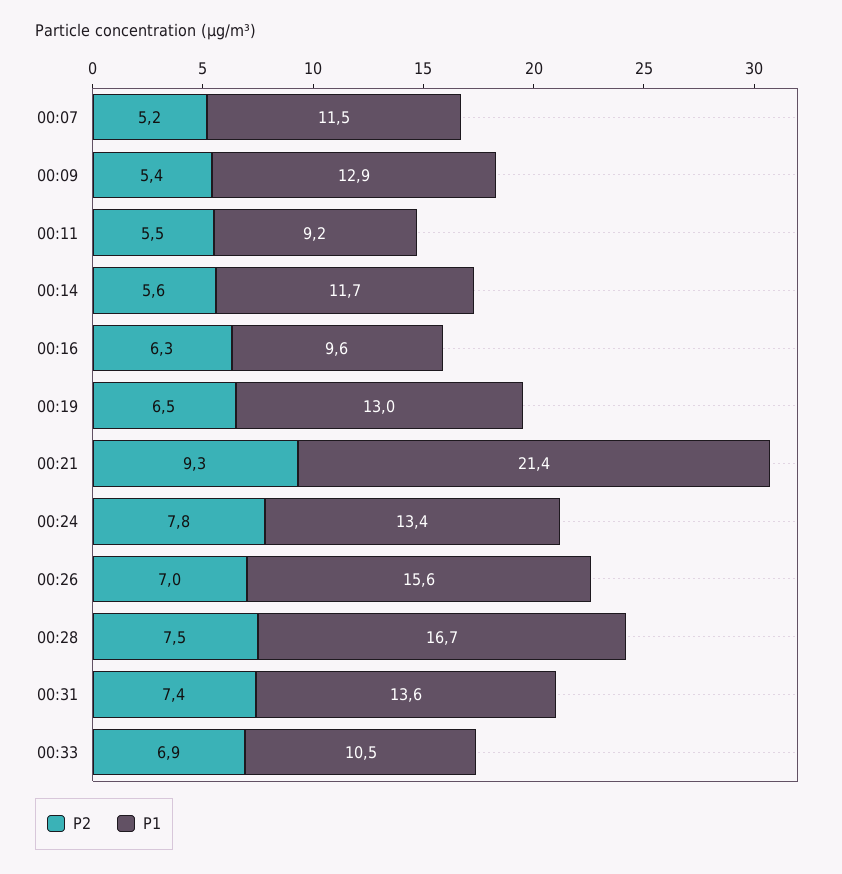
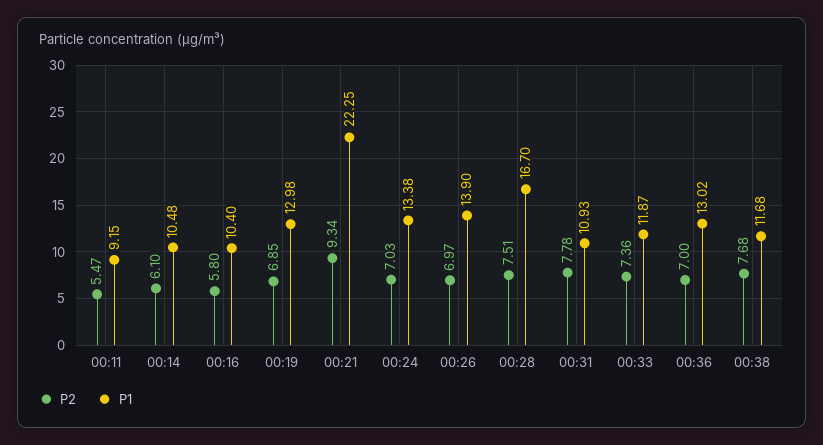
P2, 00:07: 5.2 -> none
P1, 00:07: 11.5 -> none
P2, 00:09: 5.4 -> none
P1, 00:09: 12.9 -> none
P2, 00:14: 5.6 -> 6.1
P1, 00:14: 11.7 -> 10.48
P2, 00:16: 6.3 -> 5.8
P1, 00:16: 9.6 -> 10.4
P2, 00:19: 6.5 -> 6.85
P1, 00:21: 21.4 -> 22.25
P2, 00:24: 7.8 -> 7.03
P1, 00:26: 15.6 -> 13.9
P2, 00:31: 7.4 -> 7.78
P1, 00:31: 13.6 -> 10.93
P2, 00:33: 6.9 -> 7.36
P1, 00:33: 10.5 -> 11.87
P2, 00:36: none -> 7
P1, 00:36: none -> 13.02
P2, 00:38: none -> 7.68
P1, 00:38: none -> 11.68

